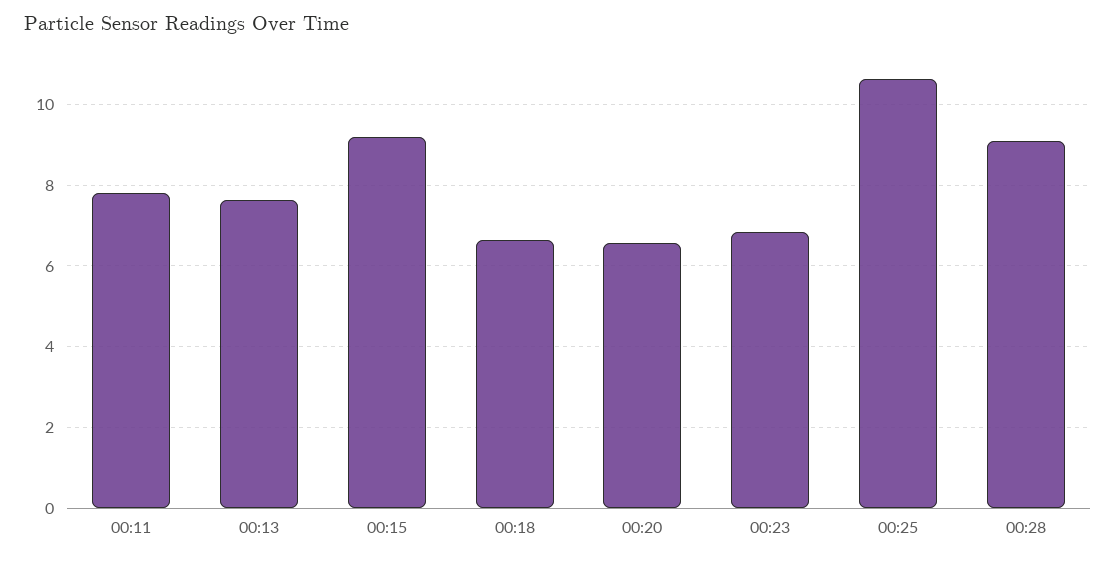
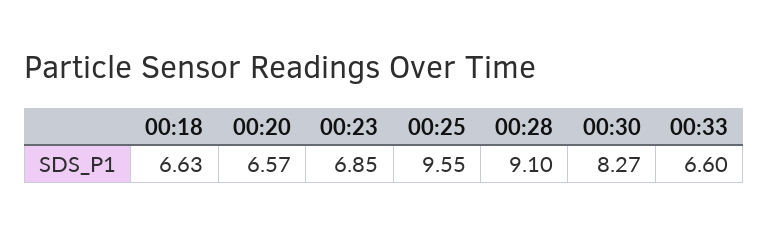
00:11: 7.8 -> none
00:13: 7.6 -> none
00:15: 9.2 -> none
00:25: 10.6 -> 9.55
00:30: none -> 8.27
00:33: none -> 6.6

